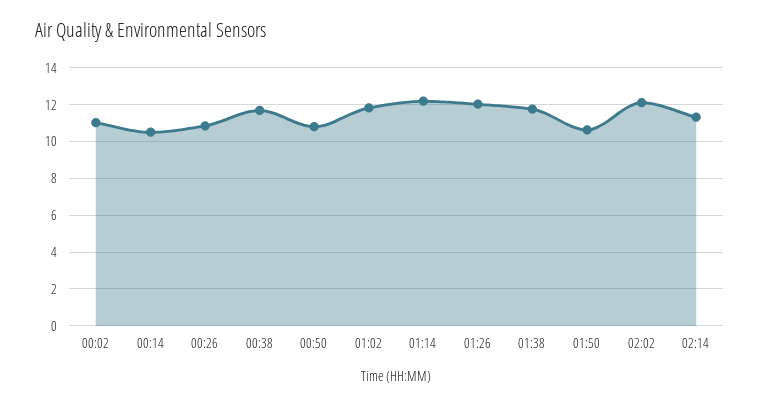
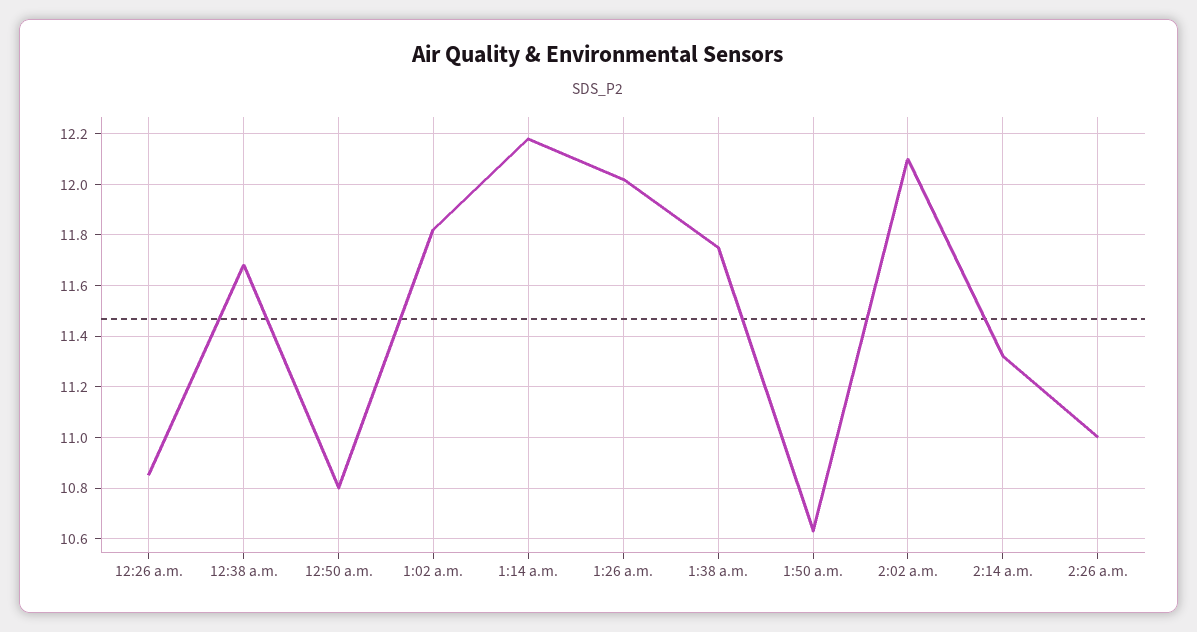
00:02: 11 -> none
00:14: 10.5 -> none
2:26 a.m.: none -> 11

